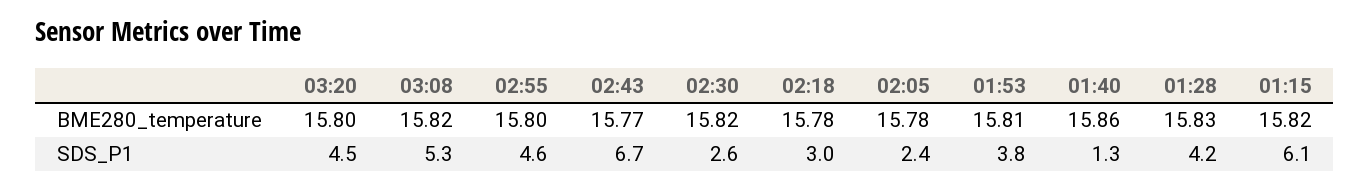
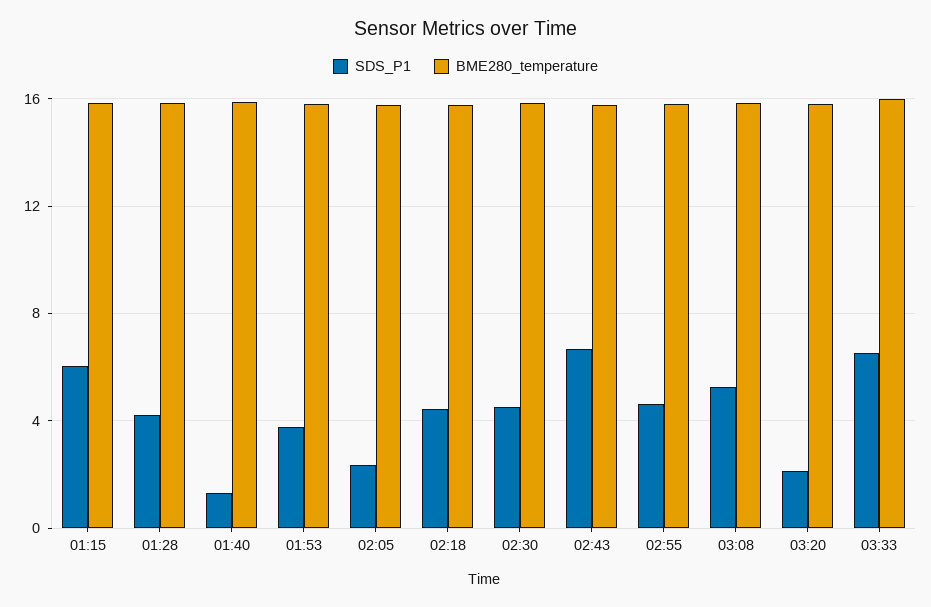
SDS_P1, 03:20: 4.5 -> 2
SDS_P1, 02:30: 2.6 -> 4.5
SDS_P1, 02:18: 3 -> 4.5
SDS_P1, 03:33: none -> 6.5
BME280_temperature, 03:33: none -> 16

